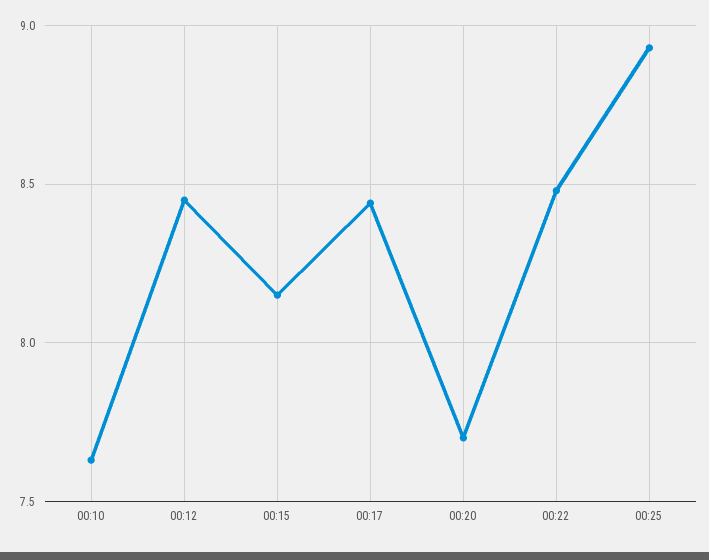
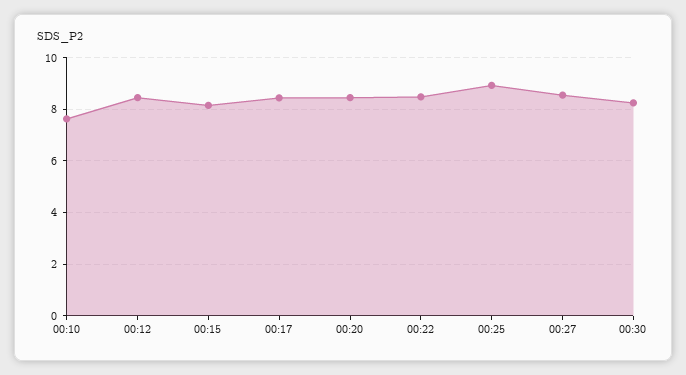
00:20: 7.7 -> 8.5
00:27: none -> 8.5
00:30: none -> 8.25

